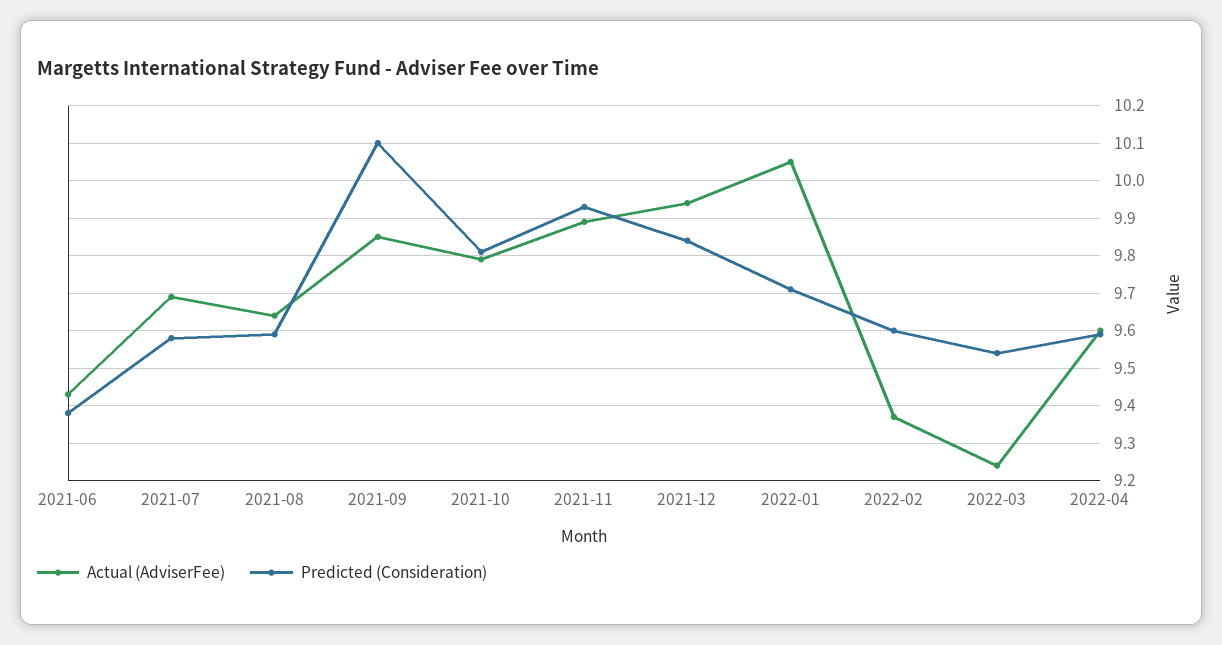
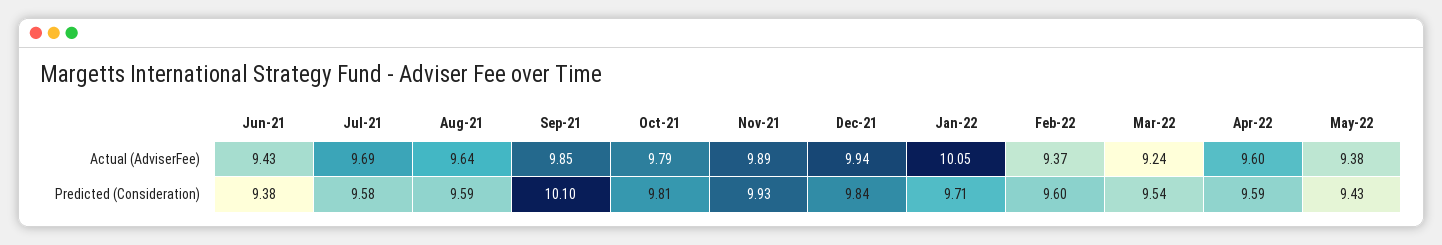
Actual (AdviserFee), May-22: none -> 9.38
Predicted (Consideration), May-22: none -> 9.43

